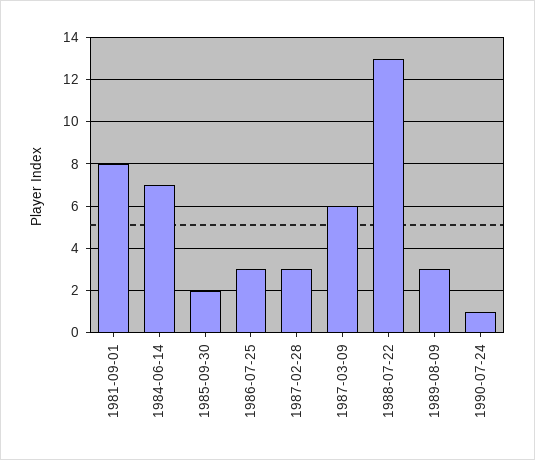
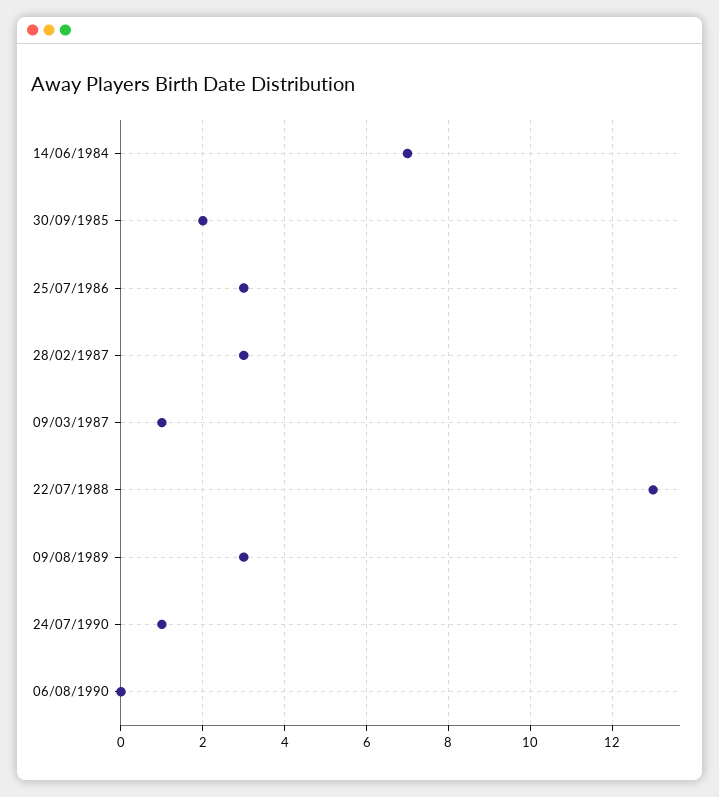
1981-09-01: 8 -> none
1987-03-09: 6 -> 1
06/08/1990: none -> 0

